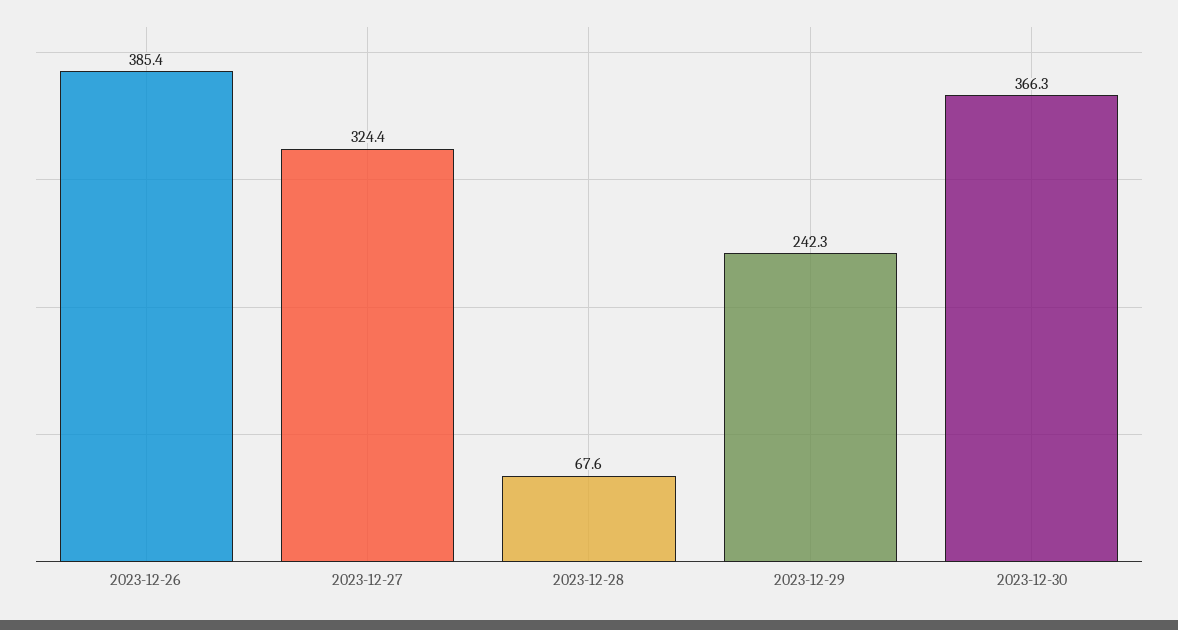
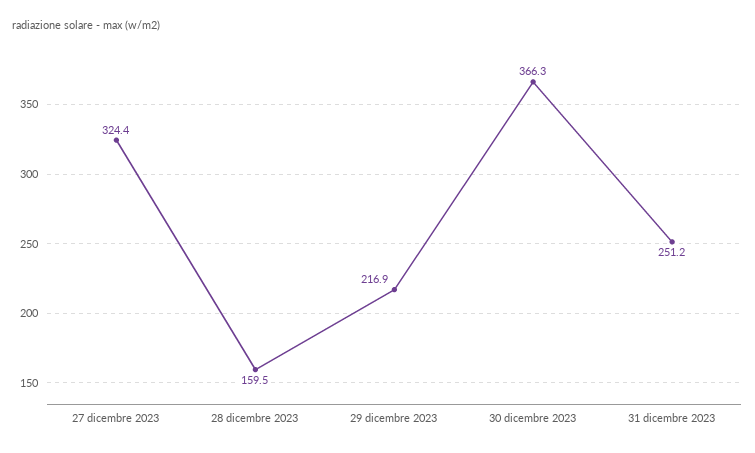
2023-12-26: 385.4 -> none
2023-12-28: 67.6 -> 159.5
2023-12-29: 242.3 -> 216.9
31 dicembre 2023: none -> 251.2

